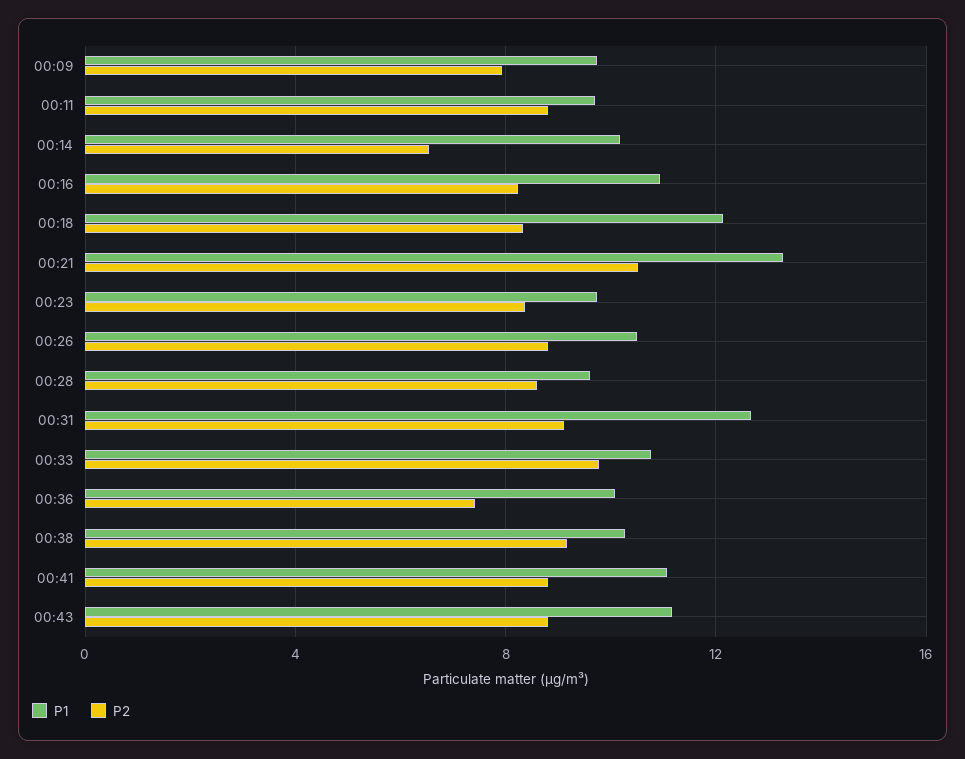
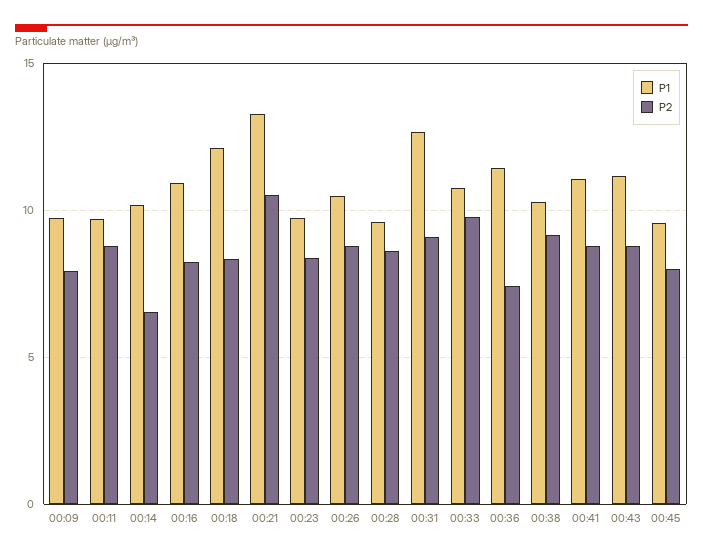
P1, 00:36: 10 -> 11.5
P1, 00:45: none -> 9.5
P2, 00:45: none -> 8

